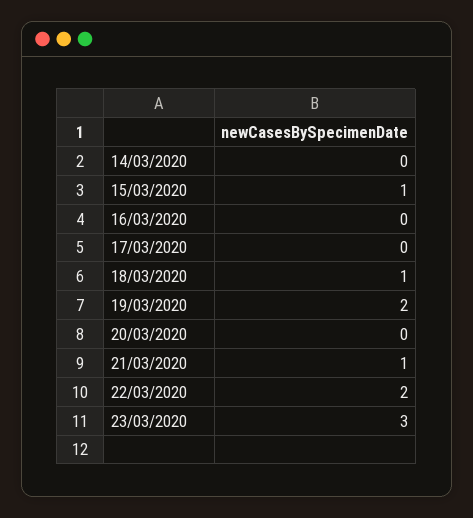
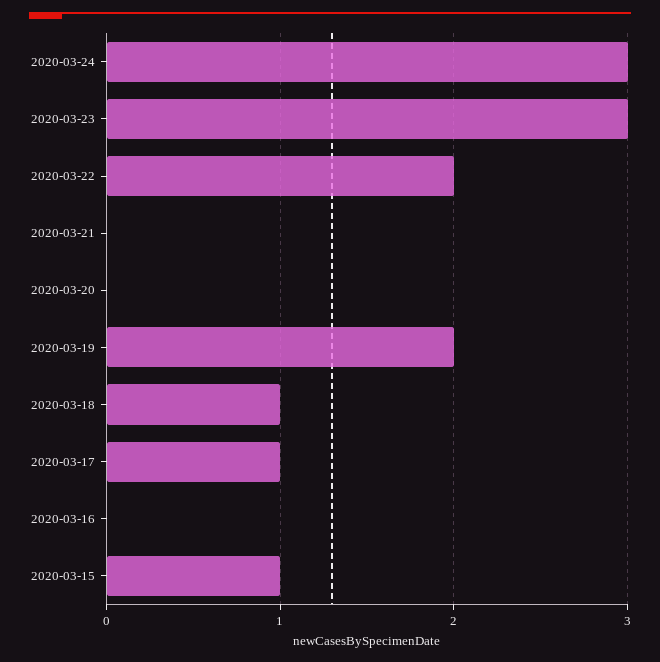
14/03/2020: 0 -> none
17/03/2020: 0 -> 1
21/03/2020: 1 -> 0
2020-03-24: none -> 3

